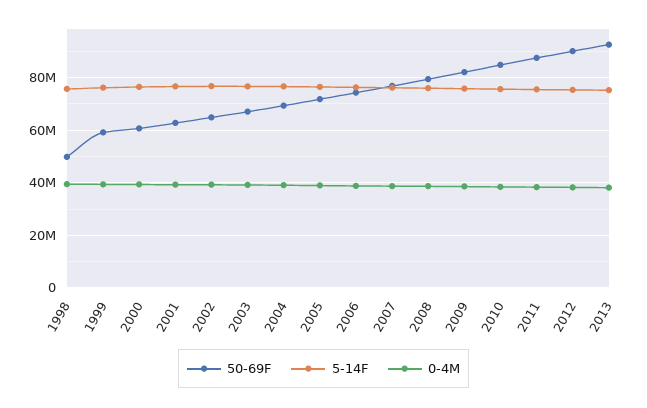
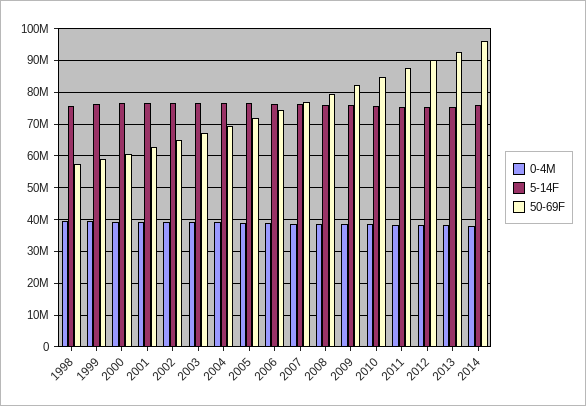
50-69F, 1998: 50000000 -> 58000000
0-4M, 2014: none -> 38000000
5-14F, 2014: none -> 76000000
50-69F, 2014: none -> 96000000

